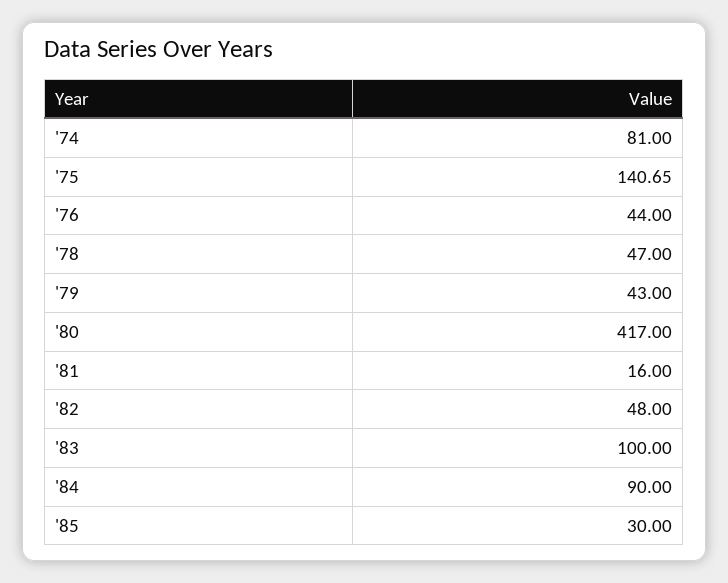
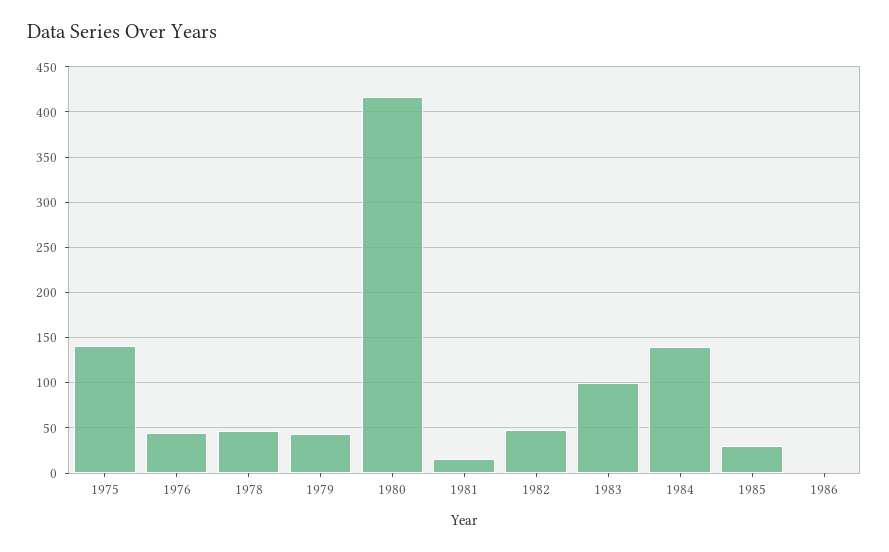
'74: 81 -> none
'84: 90 -> 140
1986: none -> 0

